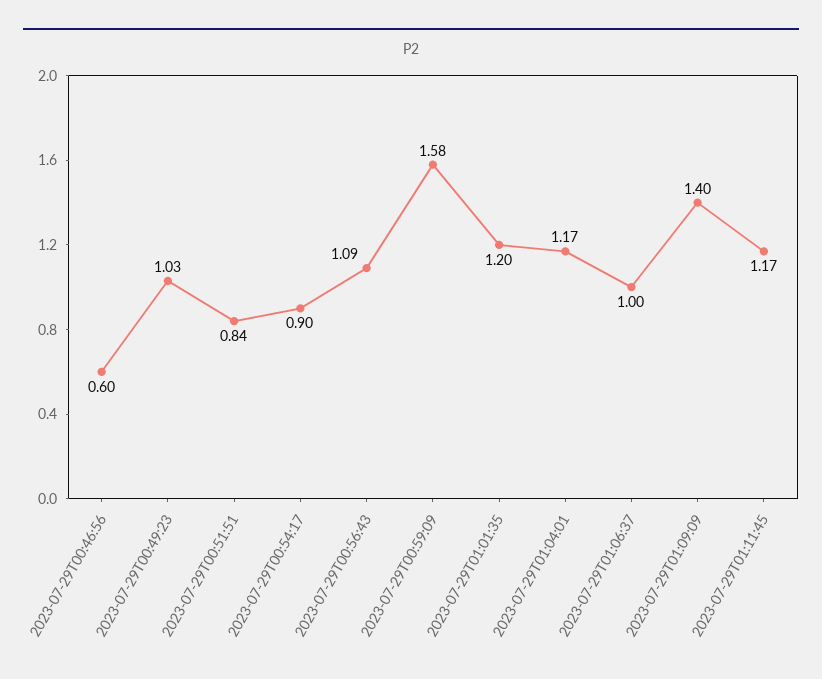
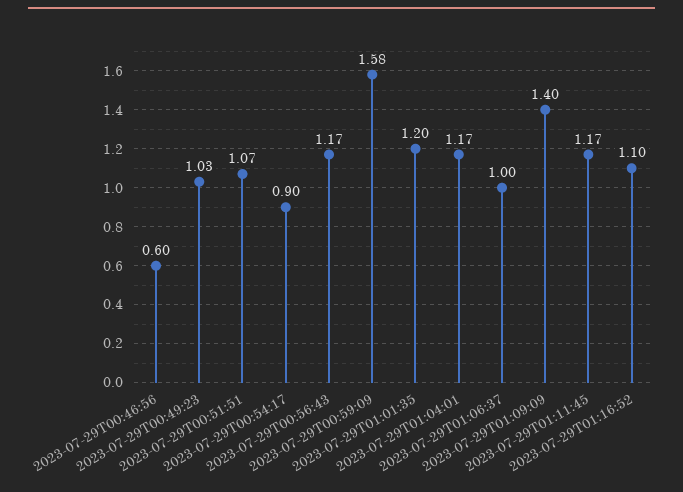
2023-07-29T00:51:51: 0.84 -> 1.07
2023-07-29T00:56:43: 1.09 -> 1.17
2023-07-29T01:16:52: none -> 1.1

